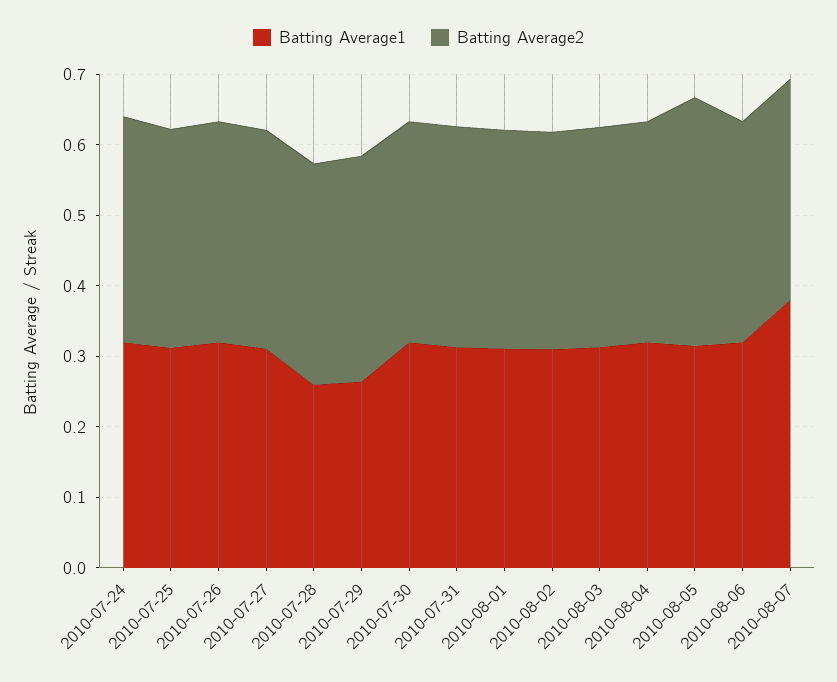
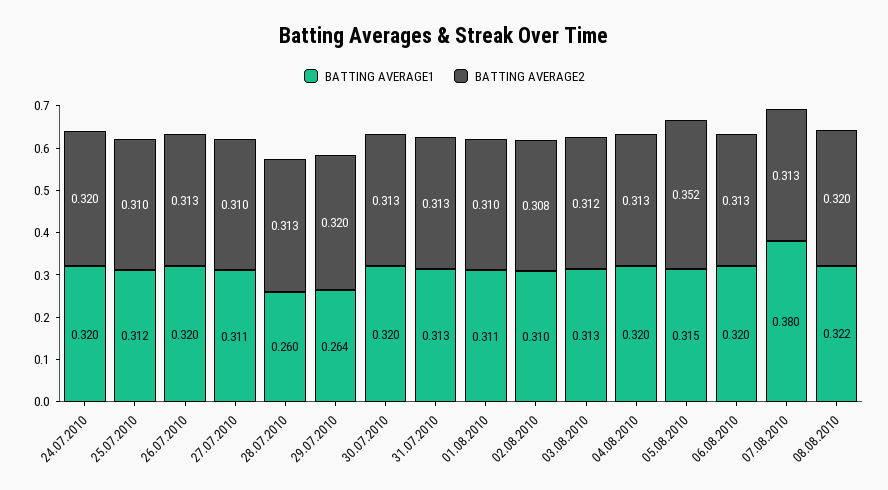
Batting Average1, 08.08.2010: none -> 0.322
Batting Average2, 08.08.2010: none -> 0.32

